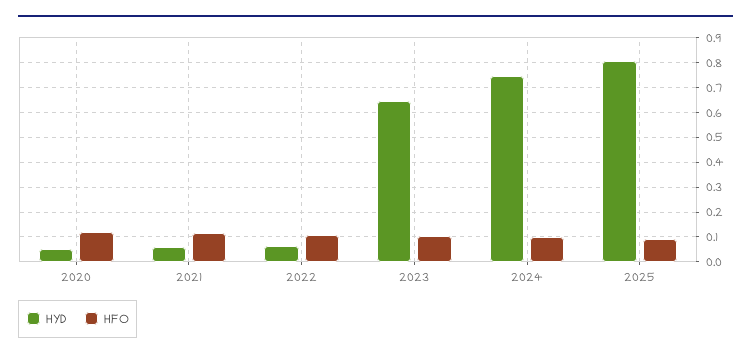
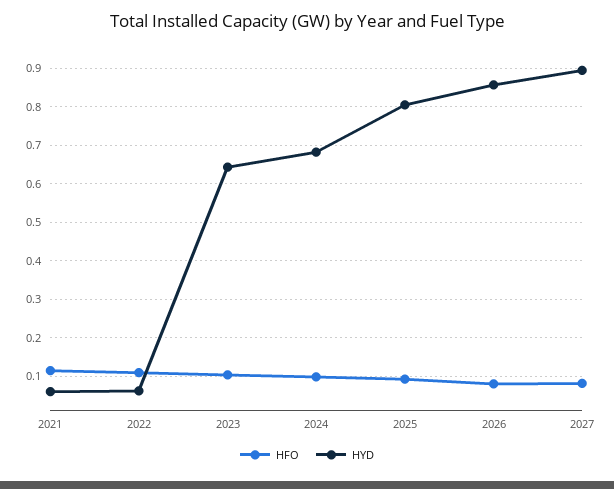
HYD, 2020: 0.05 -> none
HFO, 2020: 0.125 -> none
HYD, 2024: 0.75 -> 0.68
HFO, 2026: none -> 0.08
HYD, 2026: none -> 0.86
HFO, 2027: none -> 0.08
HYD, 2027: none -> 0.9

